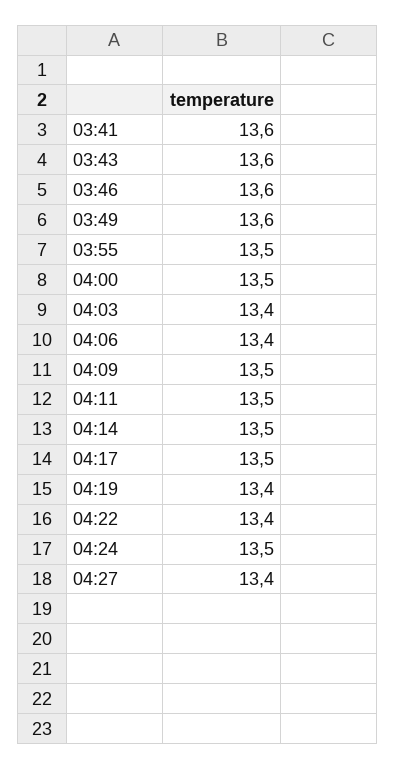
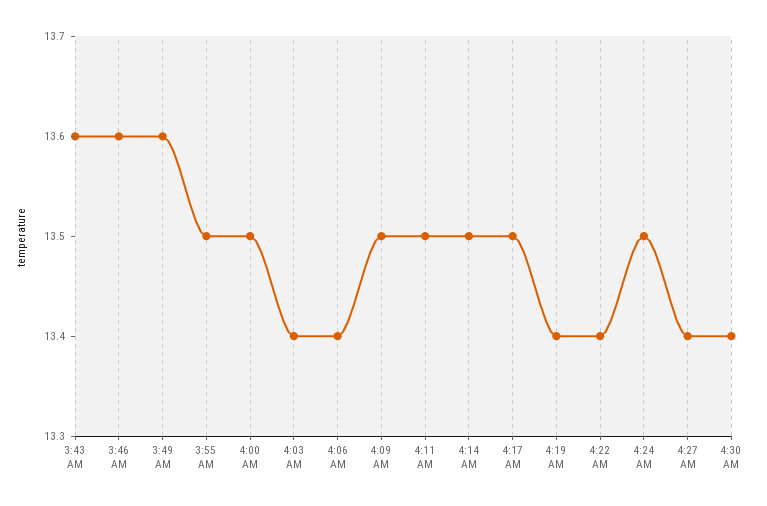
03:41: 13.6 -> none
4:30 AM: none -> 13.4

